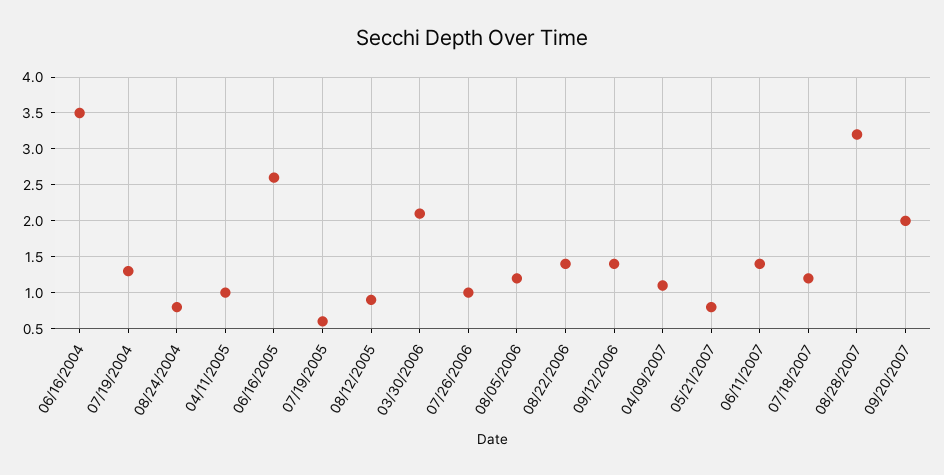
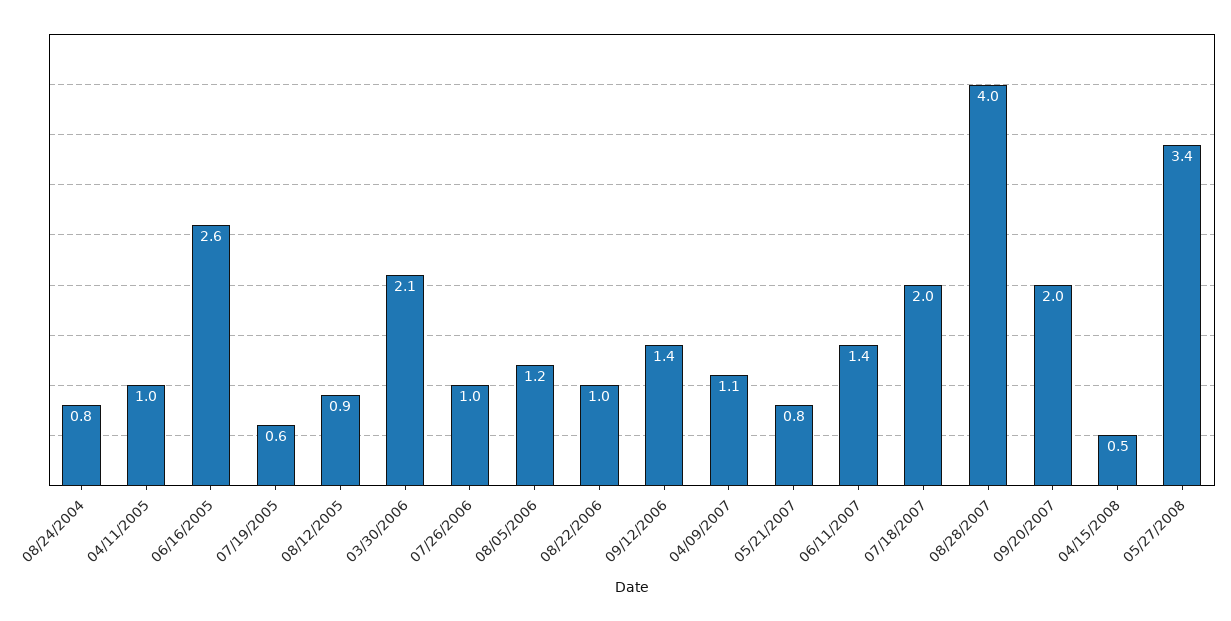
06/16/2004: 3.5 -> none
07/19/2004: 1.3 -> none
08/22/2006: 1.4 -> 1
07/18/2007: 1.2 -> 2
08/28/2007: 3.2 -> 4
04/15/2008: none -> 0.5
05/27/2008: none -> 3.4

